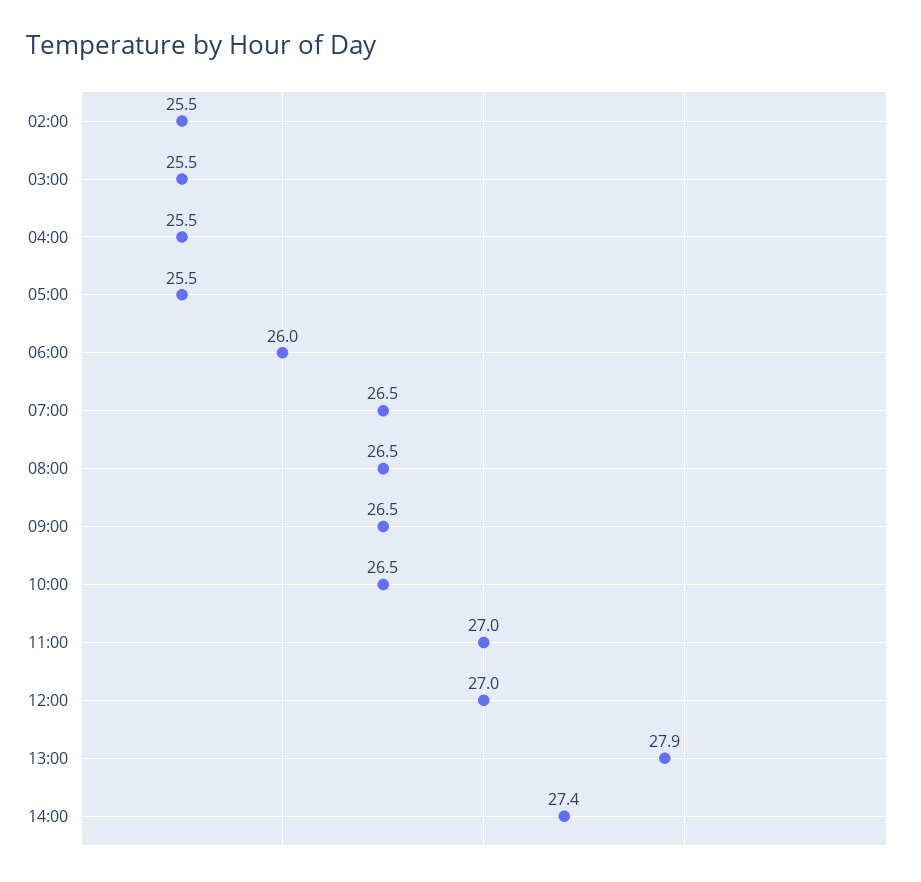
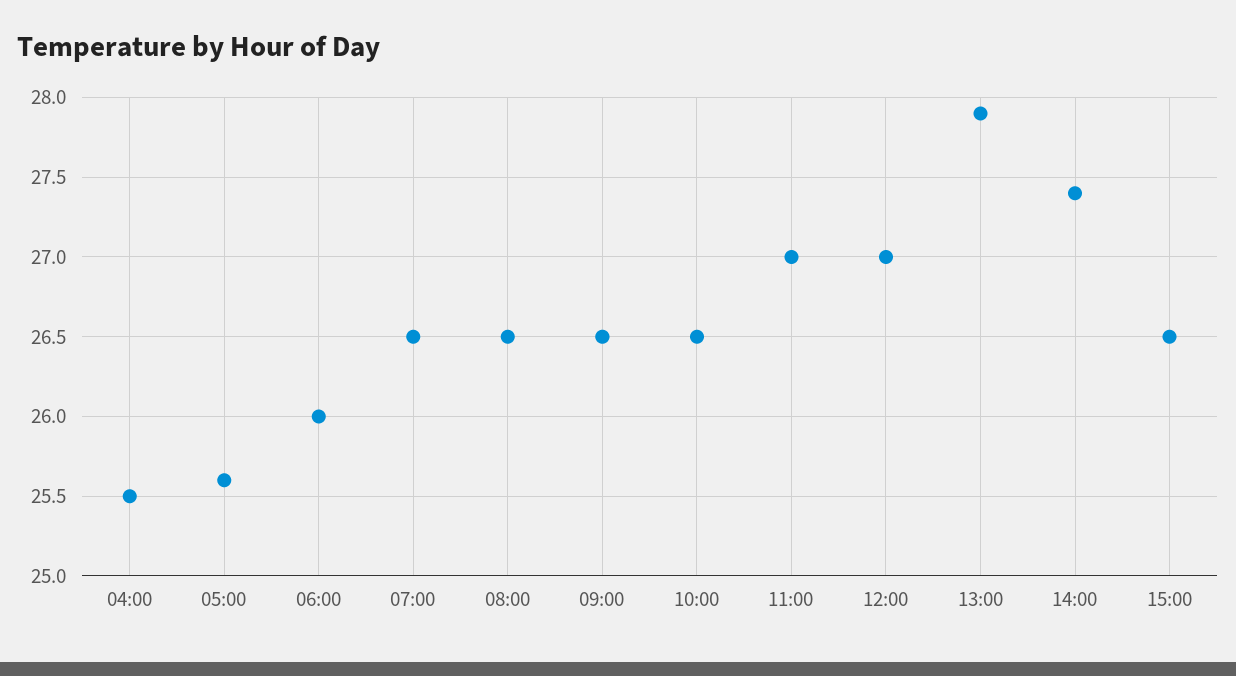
02:00: 25.5 -> none
03:00: 25.5 -> none
05:00: 25.5 -> 25.6
15:00: none -> 26.5

